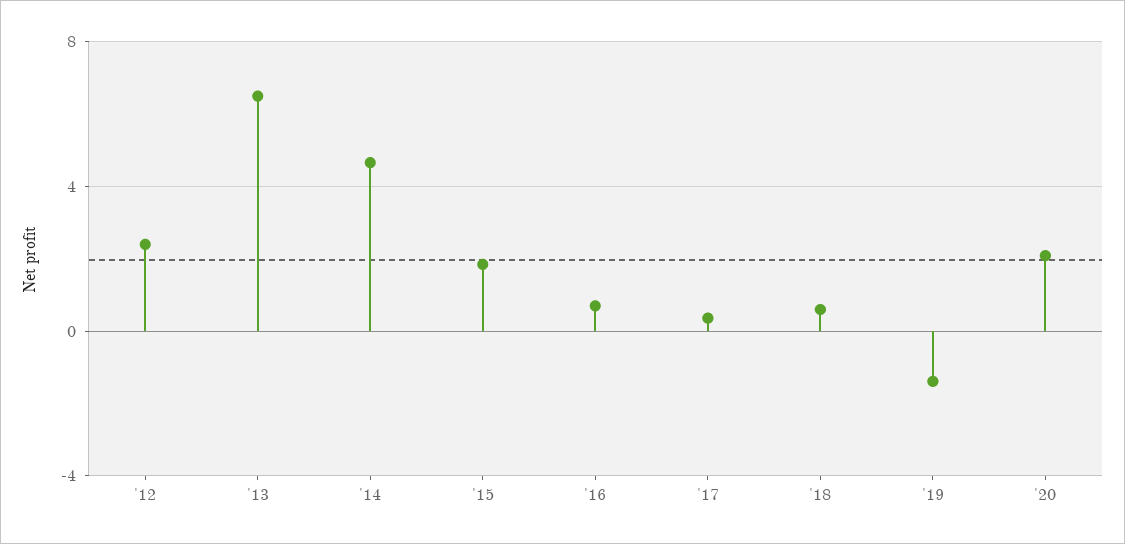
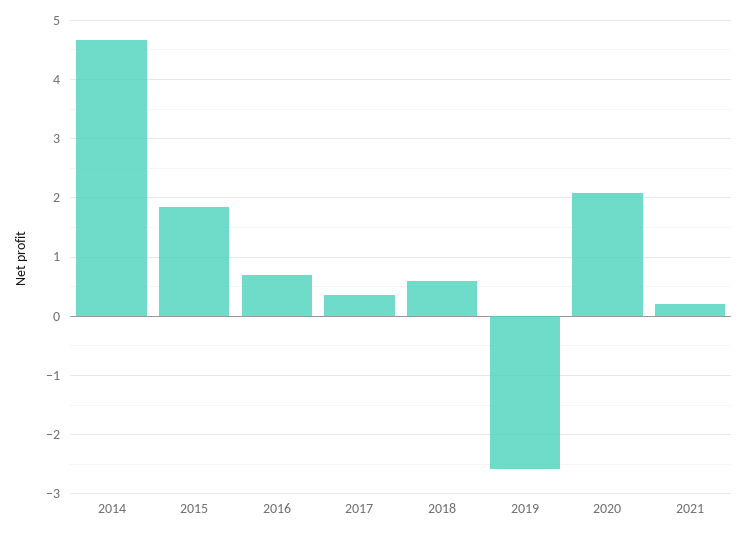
'12: 2.5 -> none
'13: 6.5 -> none
'19: -1.5 -> -2.6
2021: none -> 0.2

